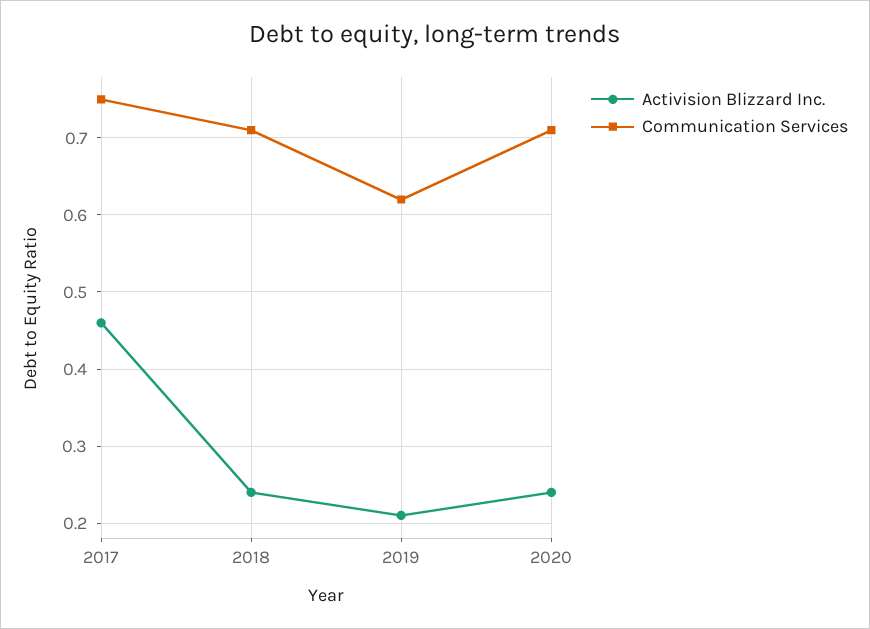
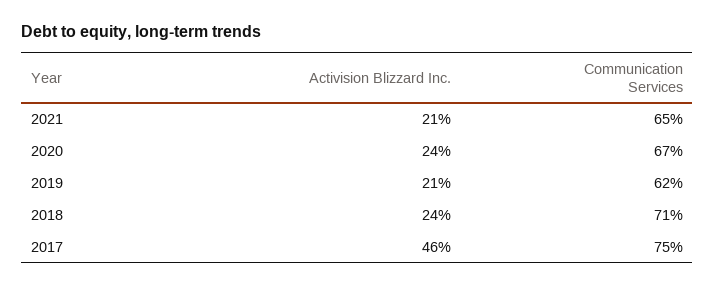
Communication Services, 2020: 0.71 -> 0.67
Activision Blizzard Inc., 2021: none -> 0.21
Communication Services, 2021: none -> 0.65

